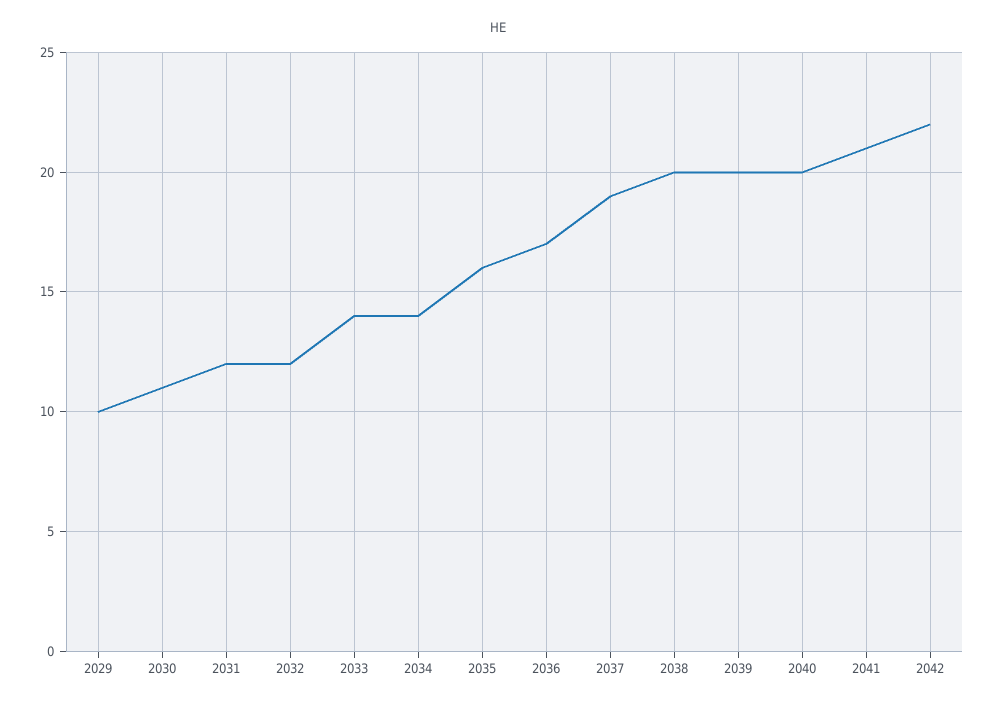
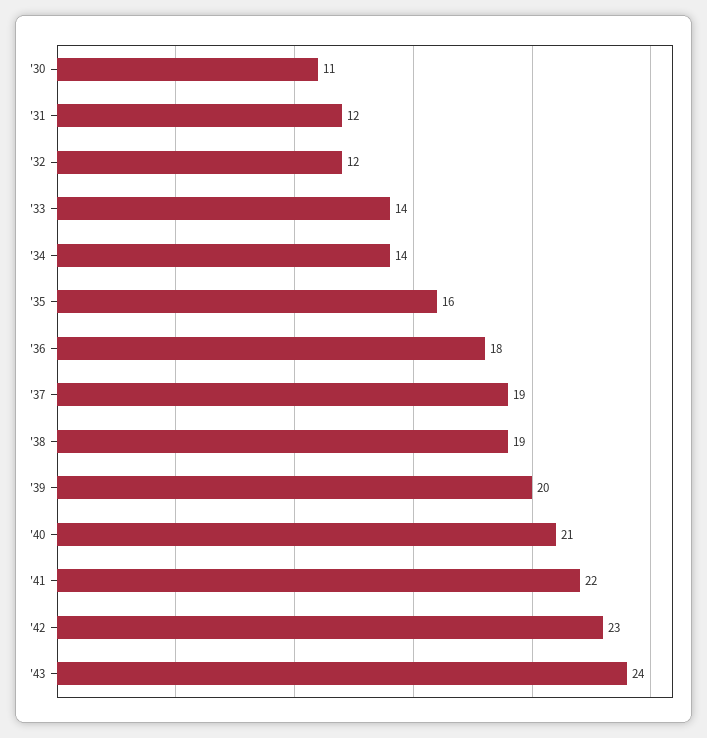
2029: 10 -> none
2036: 17 -> 18
2038: 20 -> 19
2040: 20 -> 21
2041: 21 -> 22
2042: 22 -> 23
'43: none -> 24

